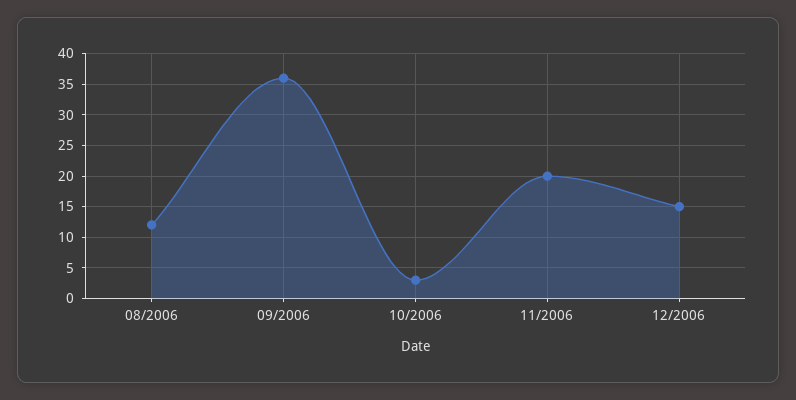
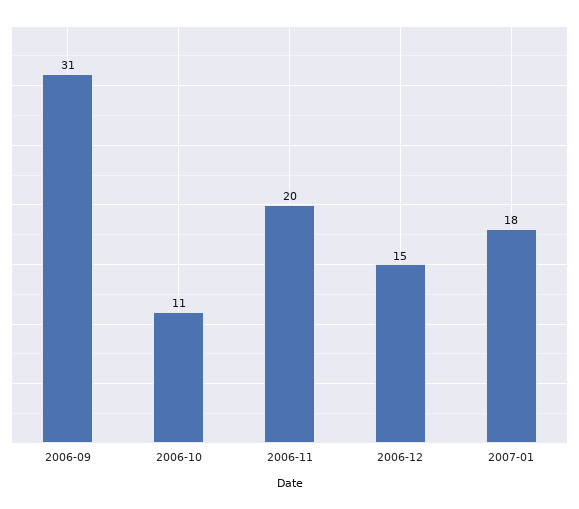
08/2006: 12 -> none
09/2006: 36 -> 31
10/2006: 3 -> 11
2007-01: none -> 18

